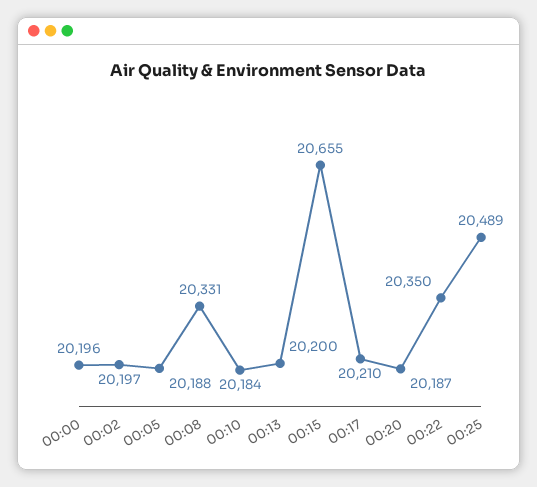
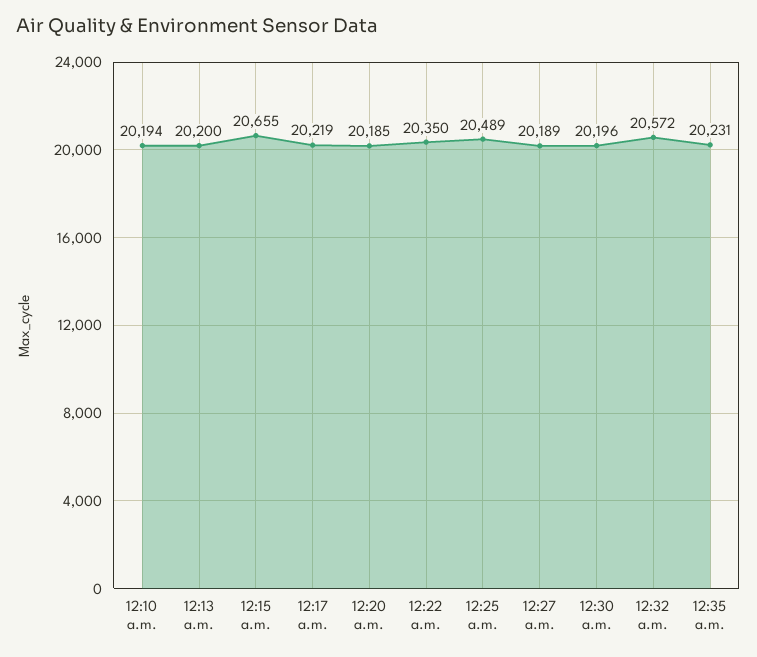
00:00: 20196 -> none
00:02: 20197 -> none
00:05: 20188 -> none
00:08: 20331 -> none
00:10: 20184 -> 20194
00:17: 20210 -> 20219
00:20: 20187 -> 20185
12:27 a.m.: none -> 20189
12:30 a.m.: none -> 20196
12:32 a.m.: none -> 20572
12:35 a.m.: none -> 20231

